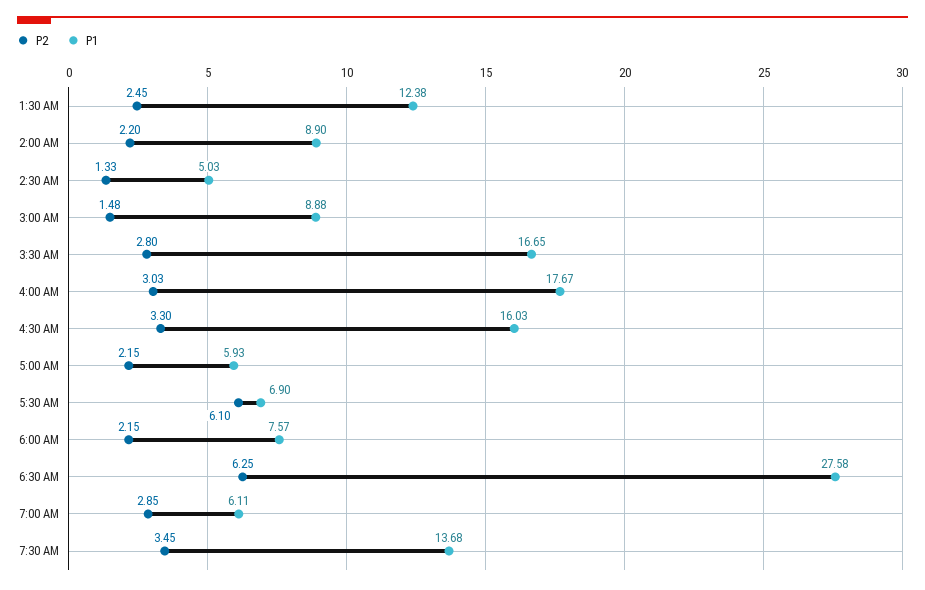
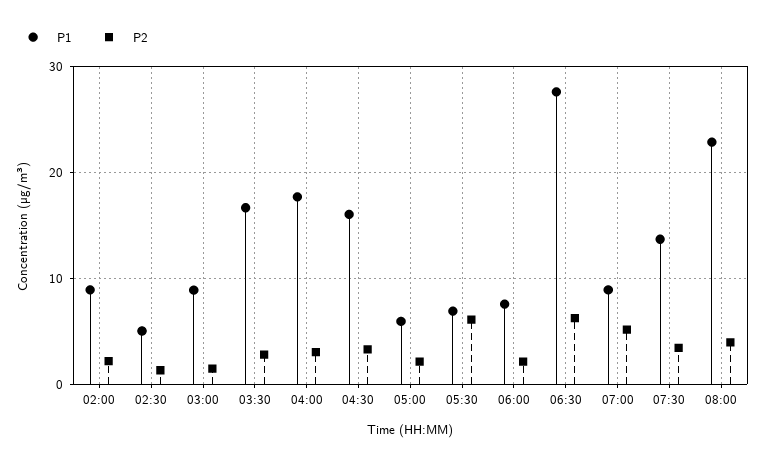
P2, 1:30 AM: 2.45 -> none
P1, 1:30 AM: 12.38 -> none
P2, 7:00 AM: 2.85 -> 5
P1, 7:00 AM: 6.11 -> 9
P1, 08:00: none -> 23
P2, 08:00: none -> 4

